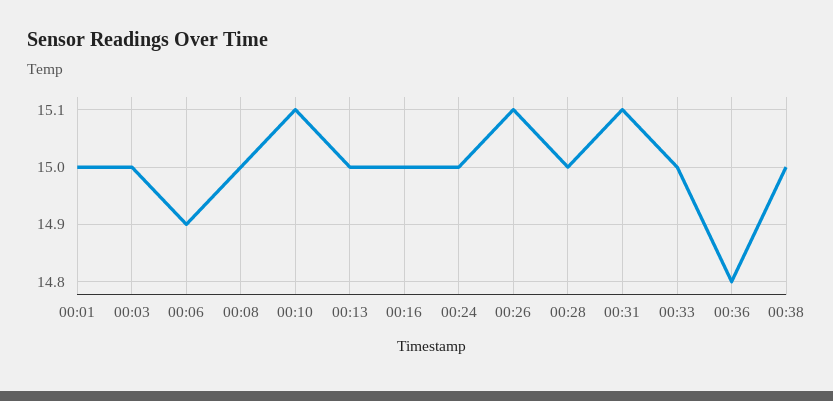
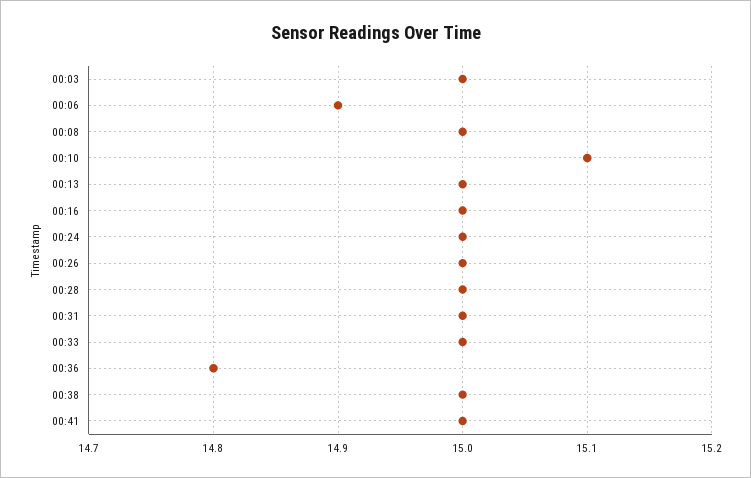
00:01: 15 -> none
00:26: 15.1 -> 15
00:31: 15.1 -> 15
00:41: none -> 15

